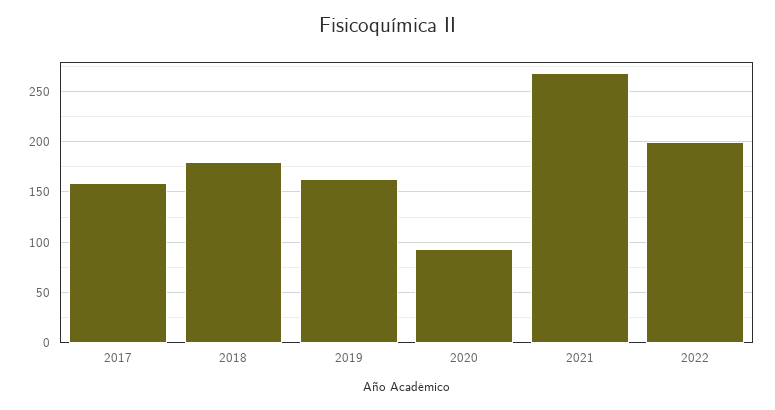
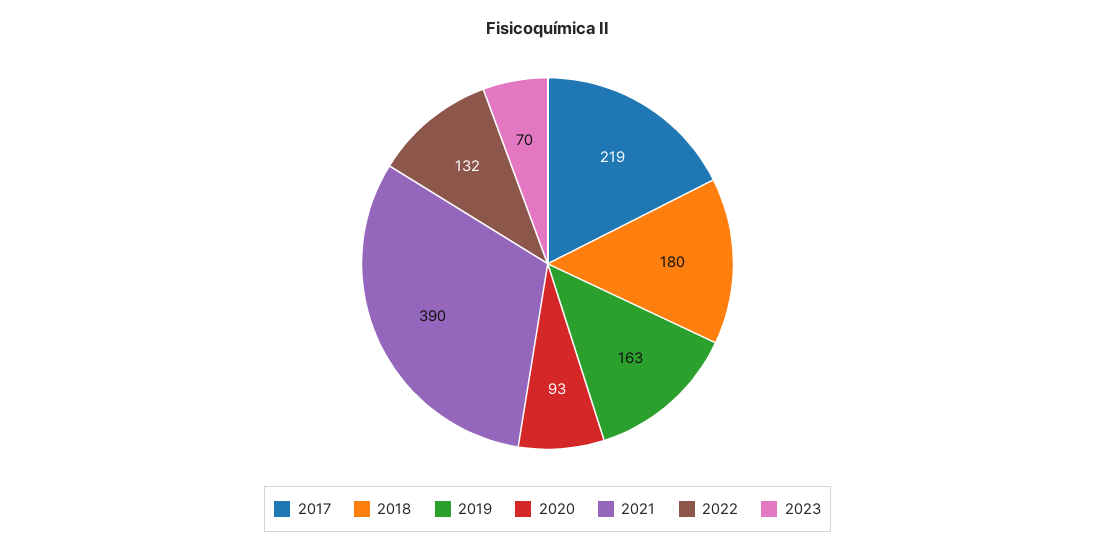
2017: 160 -> 219
2021: 270 -> 390
2022: 200 -> 132
2023: none -> 70

